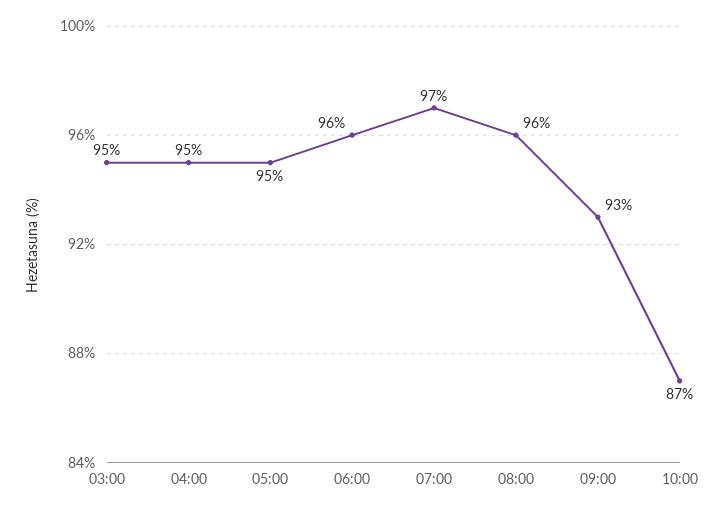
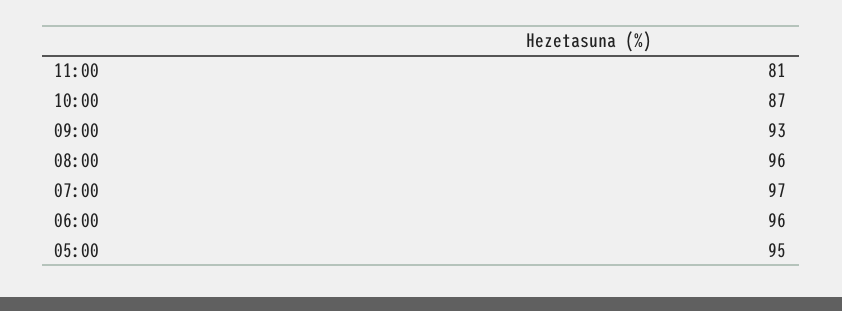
03:00: 95 -> none
04:00: 95 -> none
11:00: none -> 81

